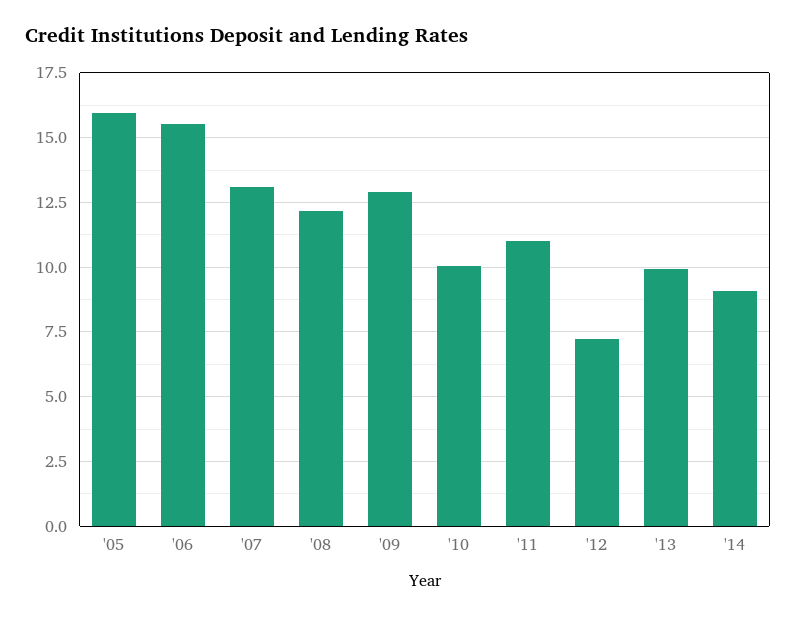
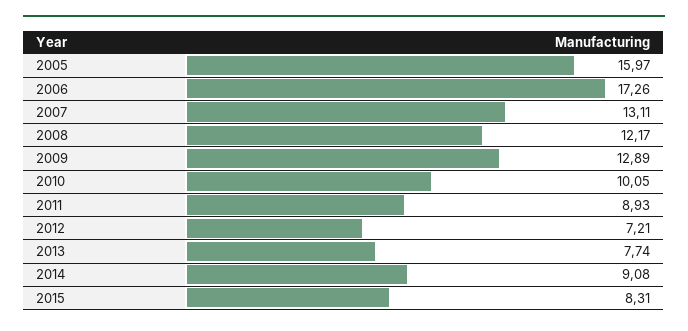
'06: 15.5 -> 17.26
'11: 11 -> 8.93
'13: 10 -> 7.74
2015: none -> 8.31

